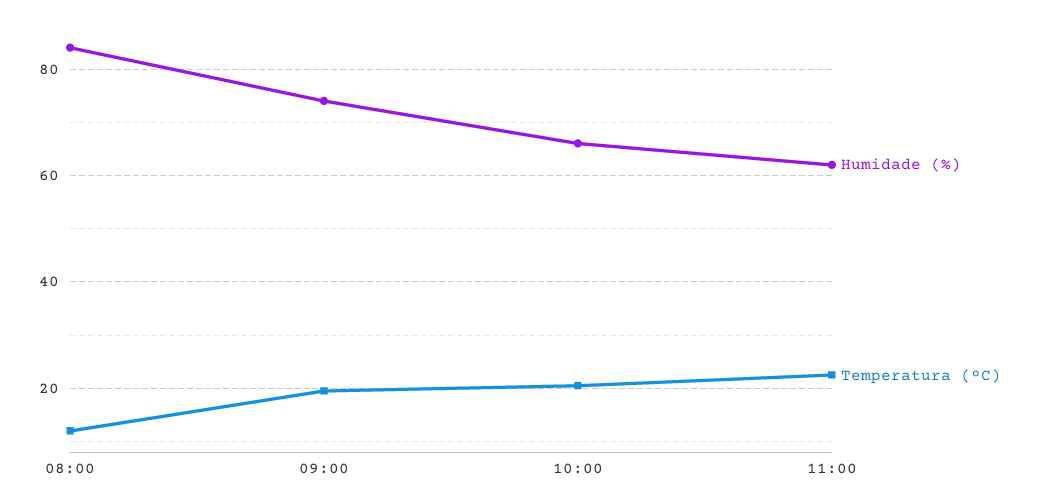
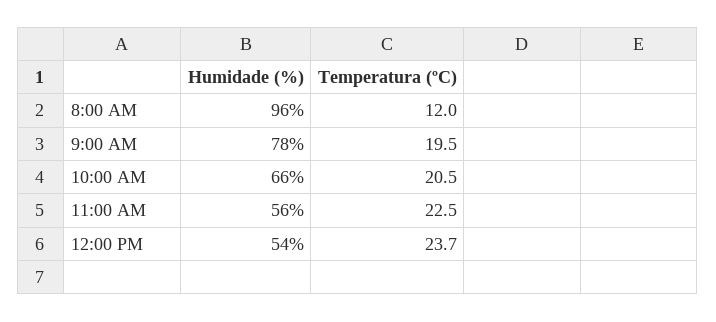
Humidade (%), 08:00: 84 -> 96
Humidade (%), 09:00: 74 -> 78
Humidade (%), 11:00: 62 -> 56
Humidade (%), 12:00 PM: none -> 54
Temperatura (ºC), 12:00 PM: none -> 23.7

